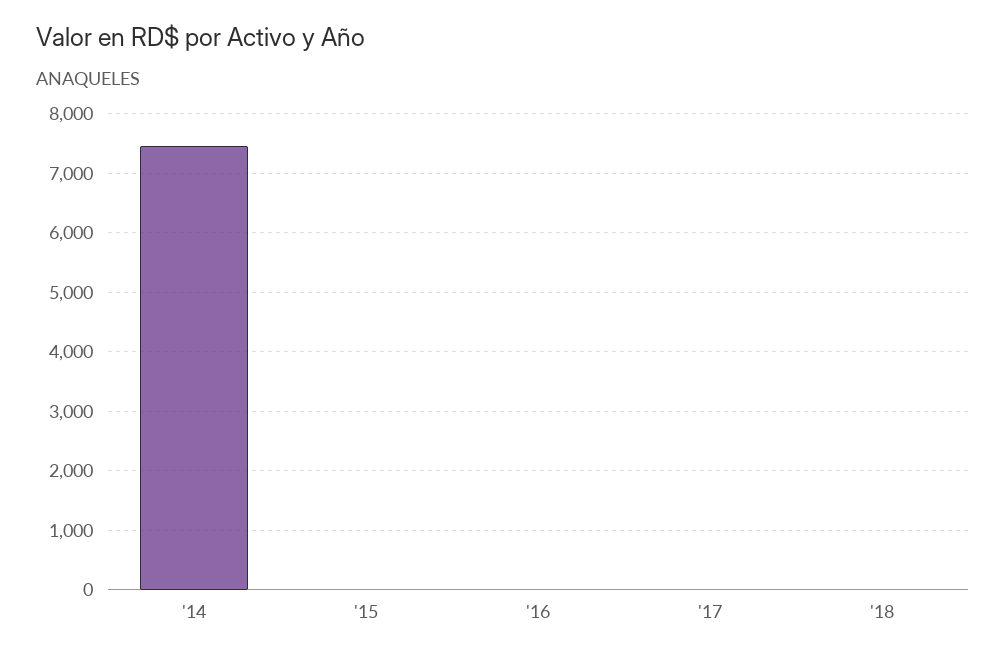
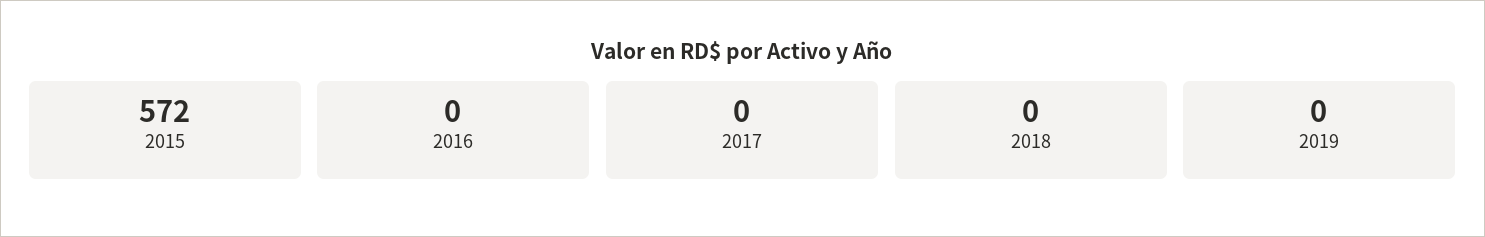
'14: 7400 -> none
'15: 0 -> 572
2019: none -> 0

